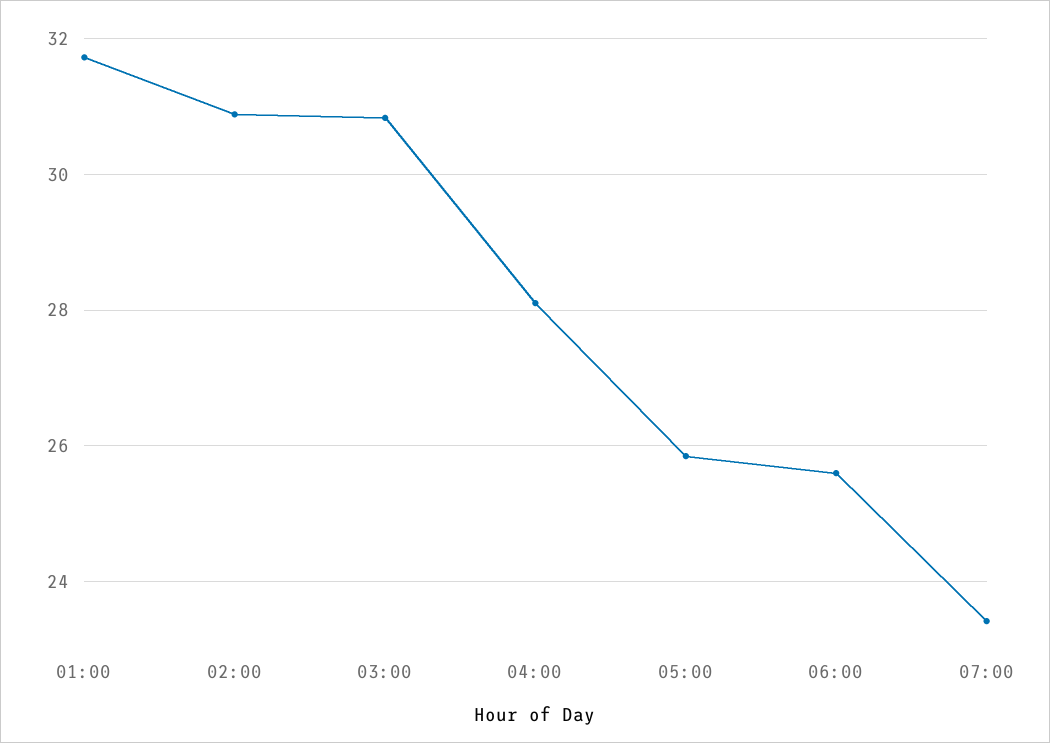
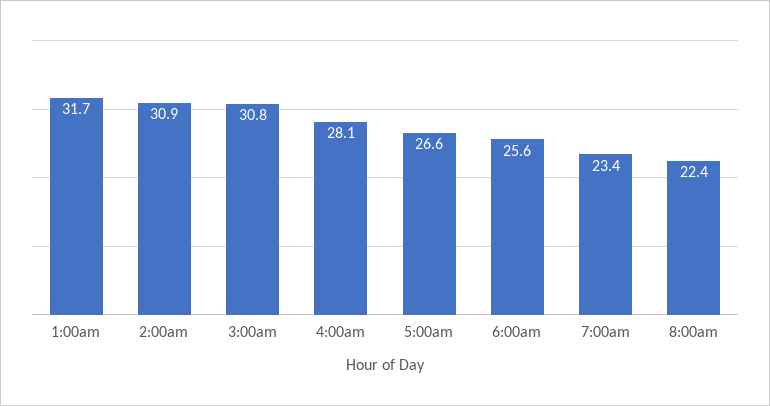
05:00: 25.8 -> 26.6
8:00am: none -> 22.4

